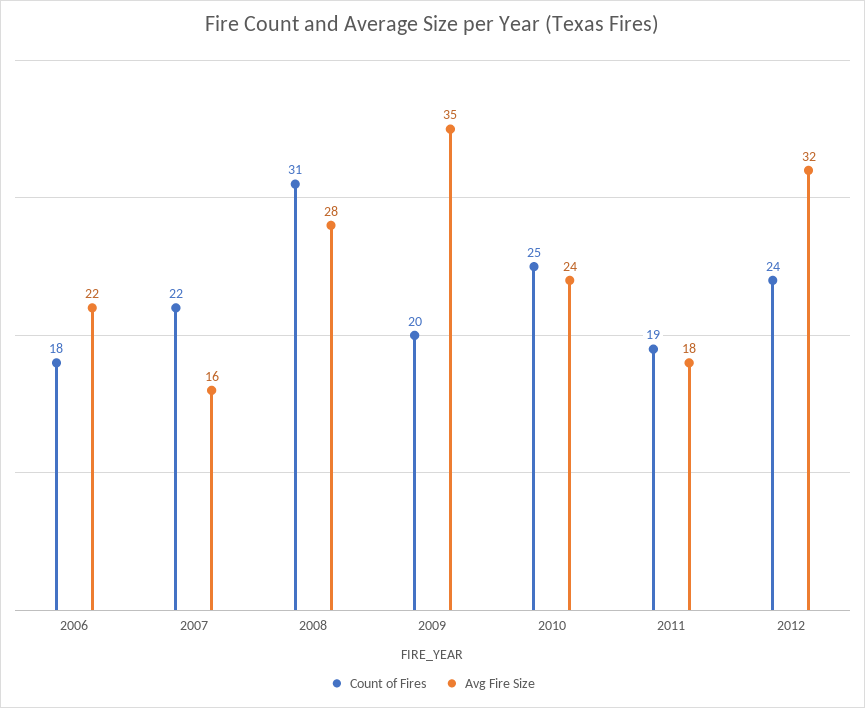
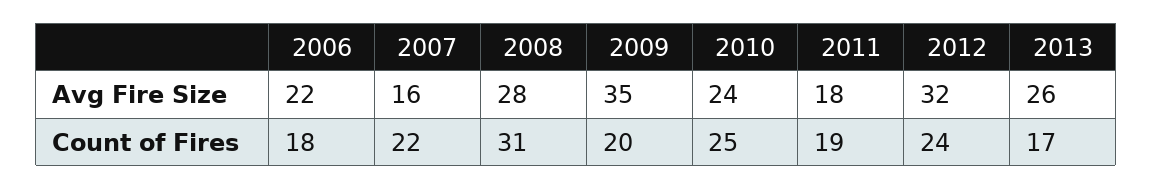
Avg Fire Size, 2013: none -> 26
Count of Fires, 2013: none -> 17

